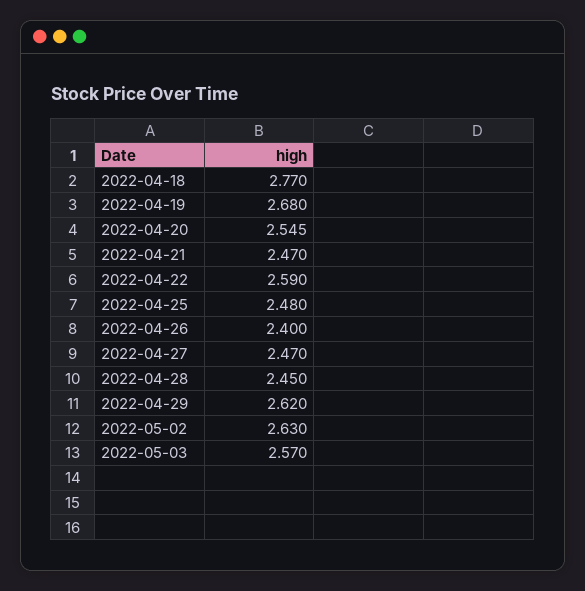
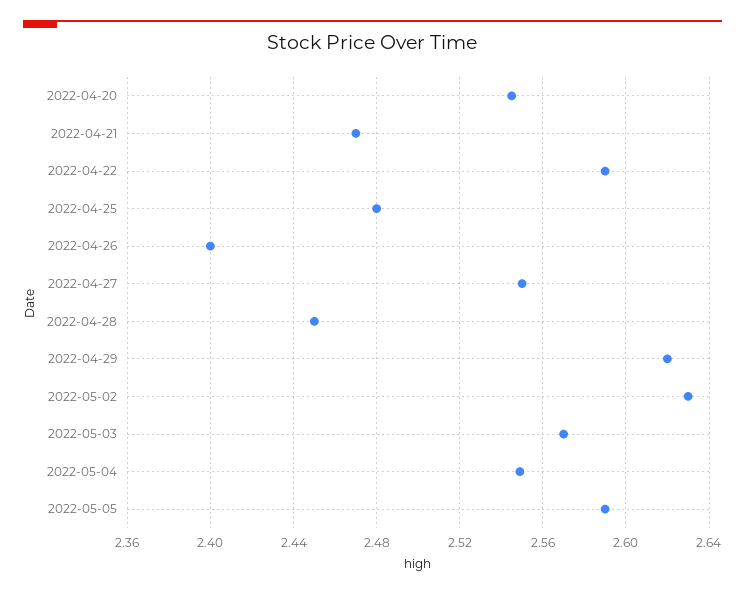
2022-04-18: 2.77 -> none
2022-04-19: 2.68 -> none
2022-04-27: 2.47 -> 2.55
2022-05-04: none -> 2.55
2022-05-05: none -> 2.59

